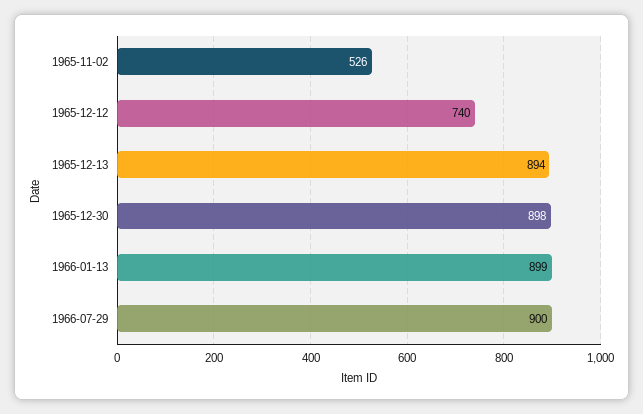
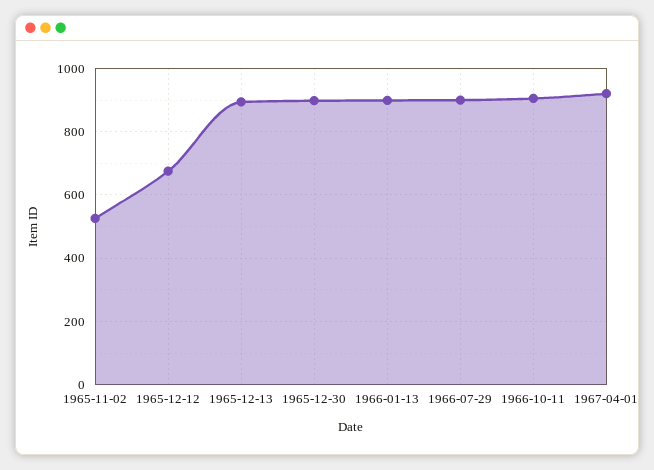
1965-12-12: 740 -> 680
1966-10-11: none -> 900
1967-04-01: none -> 920

